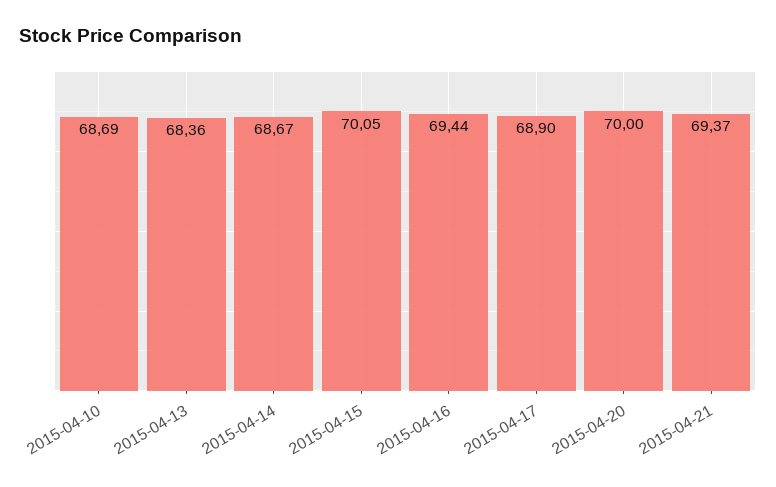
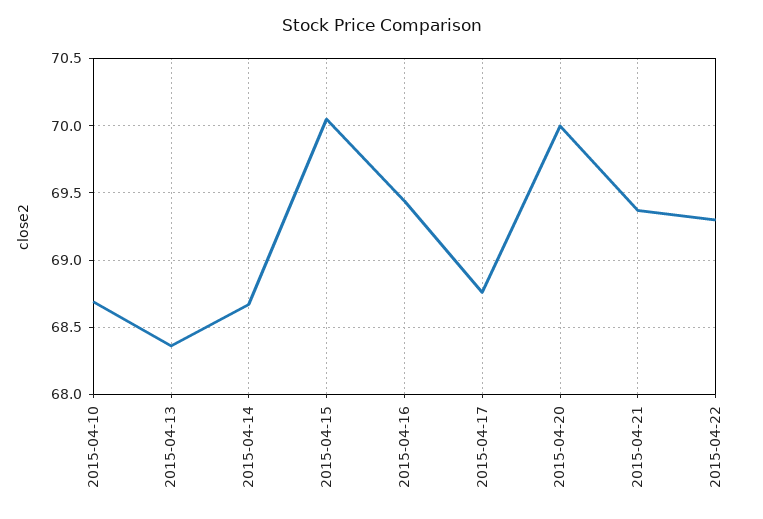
2015-04-17: 68.9 -> 68.75
2015-04-22: none -> 69.3

